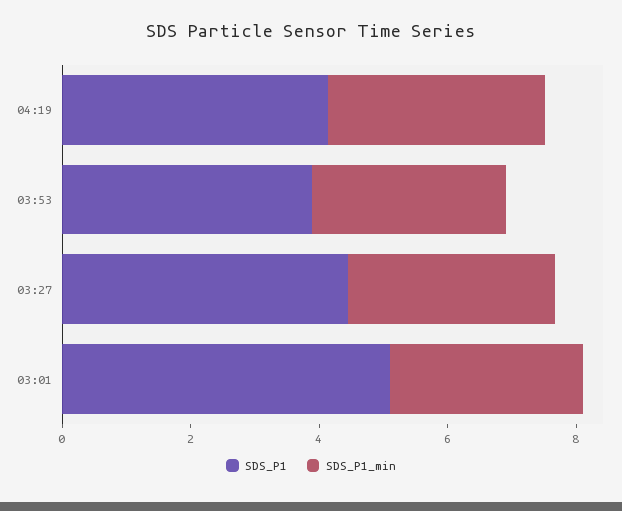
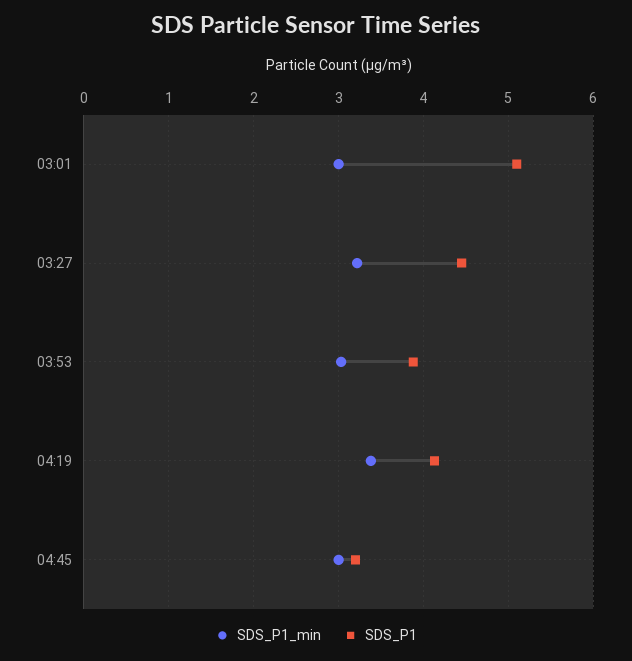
SDS_P1_min, 04:45: none -> 3
SDS_P1, 04:45: none -> 3.2

